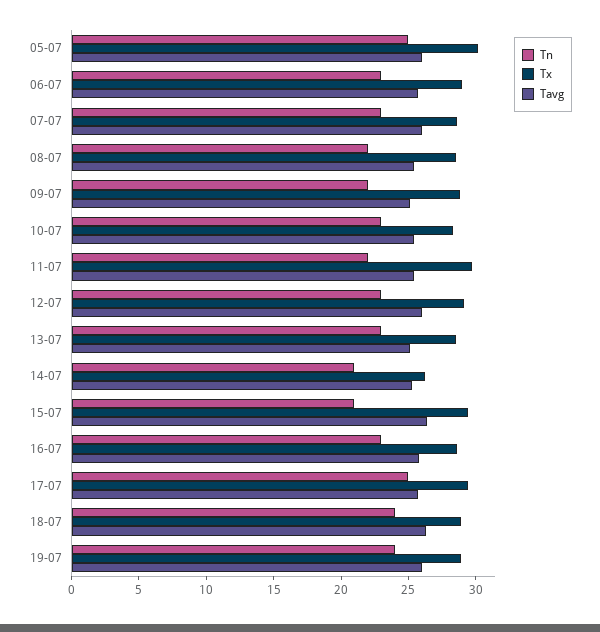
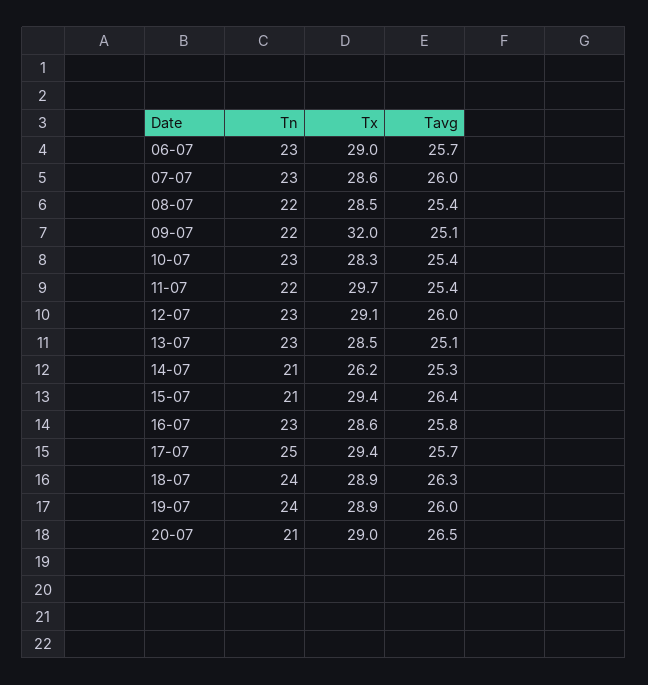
Tn, 05-07: 25 -> none
Tx, 05-07: 30 -> none
Tavg, 05-07: 26 -> none
Tx, 09-07: 29 -> 32
Tn, 20-07: none -> 21
Tx, 20-07: none -> 29
Tavg, 20-07: none -> 26.5

